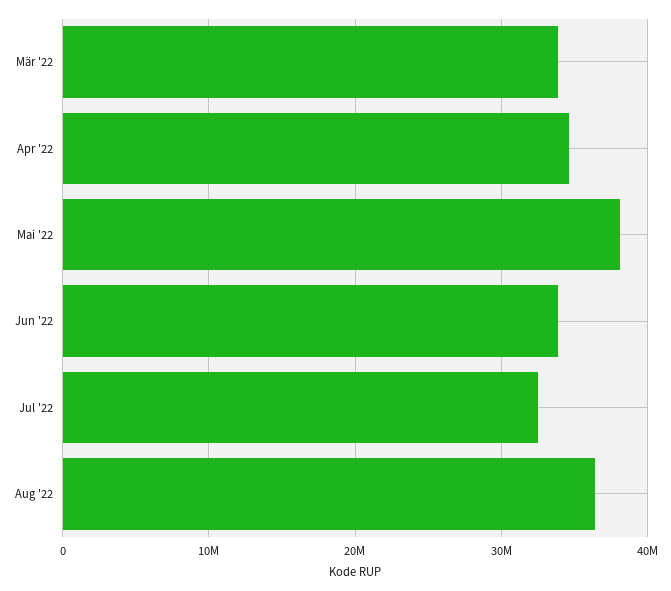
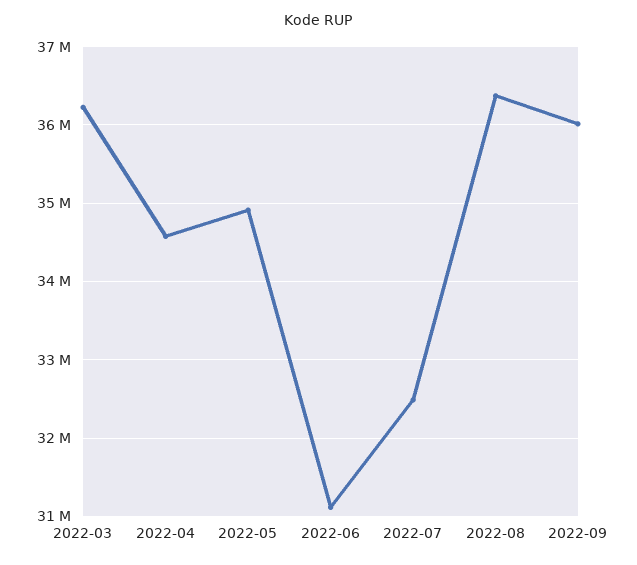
Mär '22: 34000000 -> 36200000
Mai '22: 38000000 -> 34900000
Jun '22: 34000000 -> 31100000
2022-09: none -> 36000000

